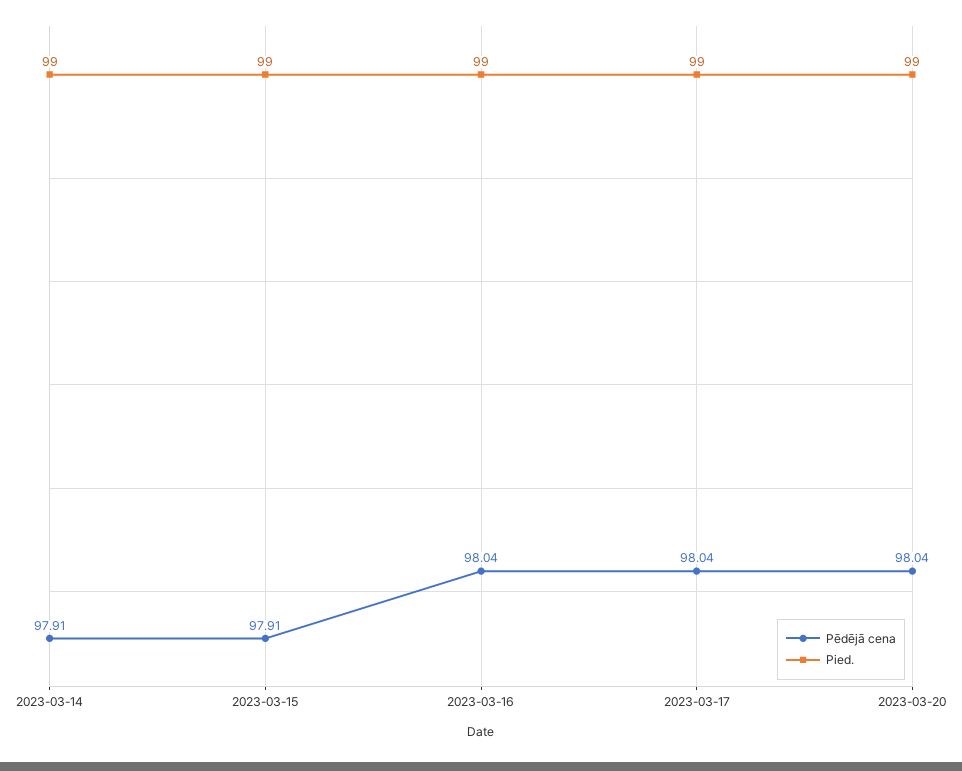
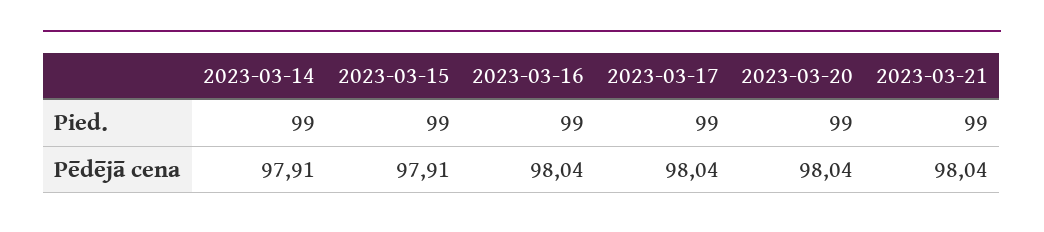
Pied., 2023-03-21: none -> 99
Pēdējā cena, 2023-03-21: none -> 98.04

